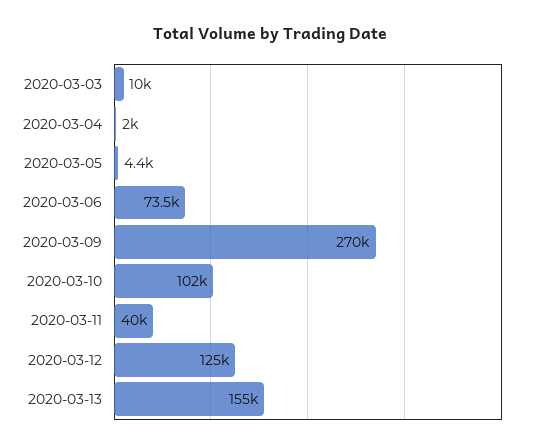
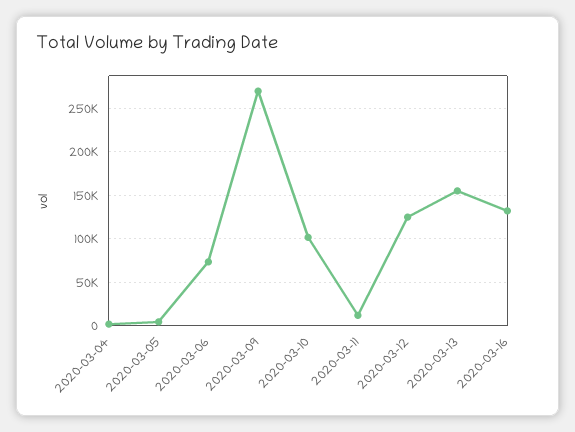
2020-03-03: 10000 -> none
2020-03-11: 40000 -> 10000
2020-03-16: none -> 130000

